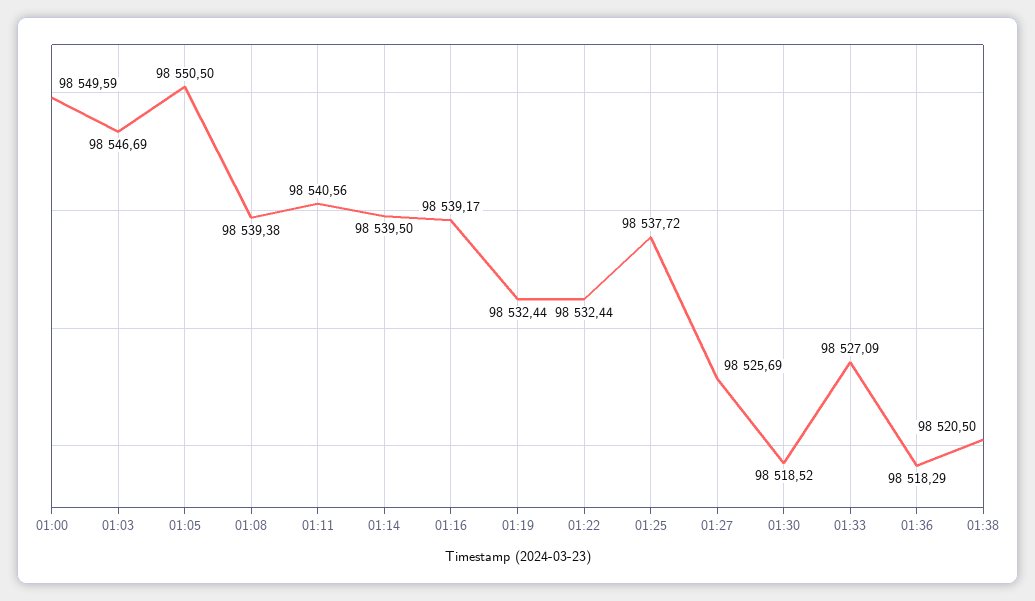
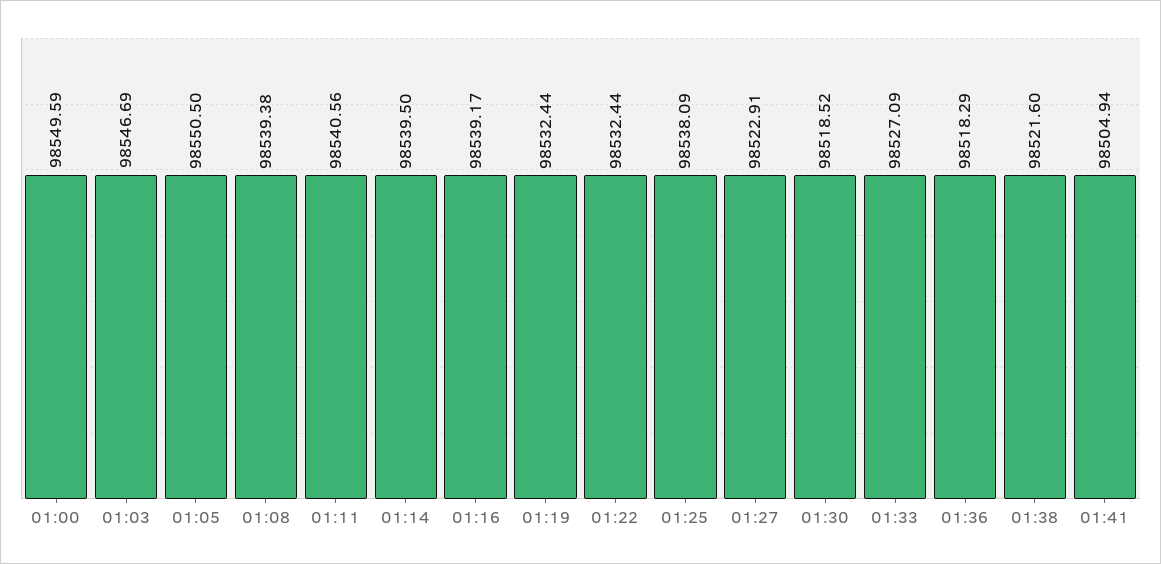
01:25: 98537.72 -> 98538.09
01:27: 98525.69 -> 98522.91
01:38: 98520.5 -> 98521.6
01:41: none -> 98504.94

